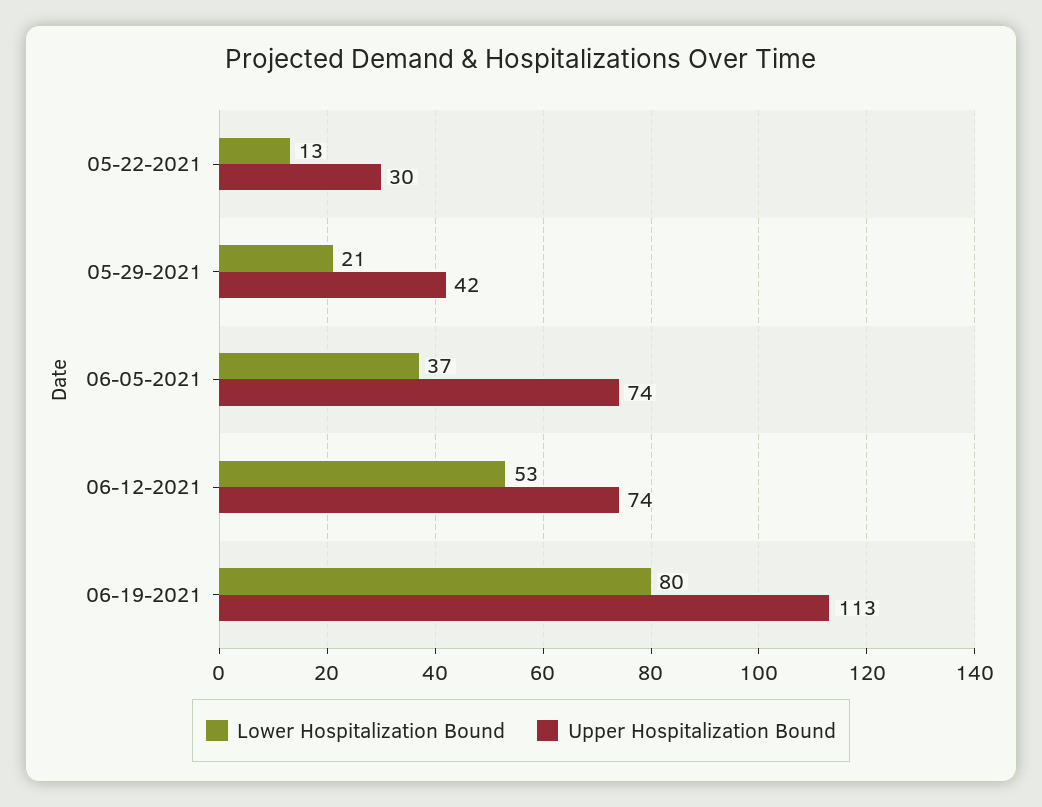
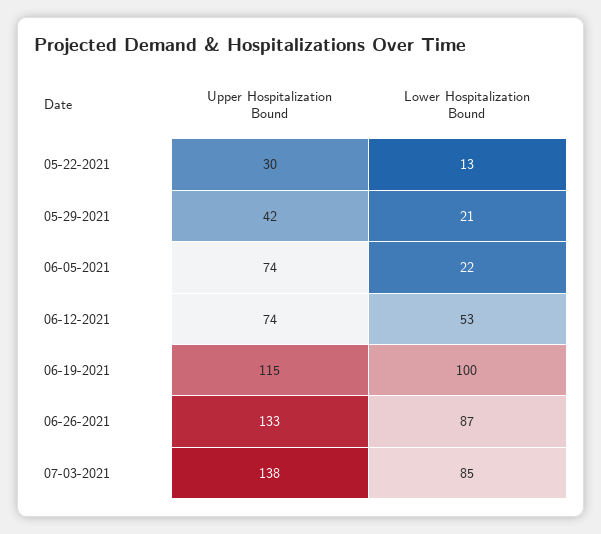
Lower Hospitalization Bound, 06-05-2021: 37 -> 22
Lower Hospitalization Bound, 06-19-2021: 80 -> 100
Upper Hospitalization Bound, 06-19-2021: 113 -> 115
Upper Hospitalization Bound, 06-26-2021: none -> 133
Lower Hospitalization Bound, 06-26-2021: none -> 87
Upper Hospitalization Bound, 07-03-2021: none -> 138
Lower Hospitalization Bound, 07-03-2021: none -> 85

